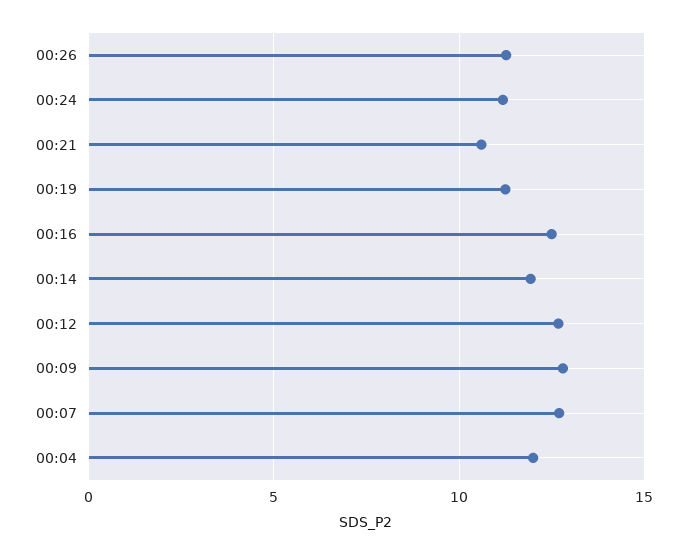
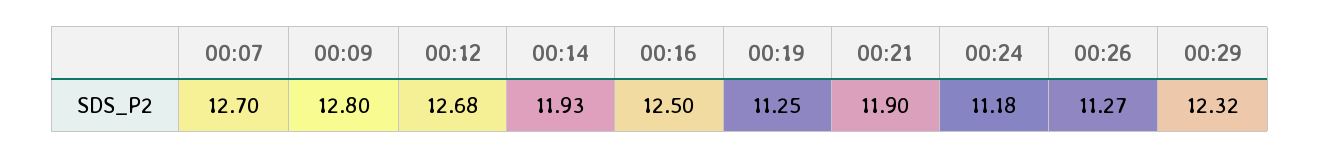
00:21: 10.5 -> 11.9
00:04: 12 -> none
00:29: none -> 12.32

